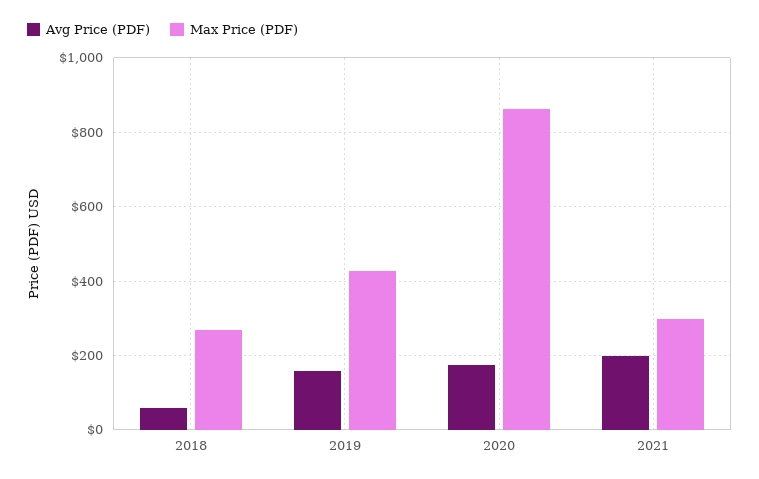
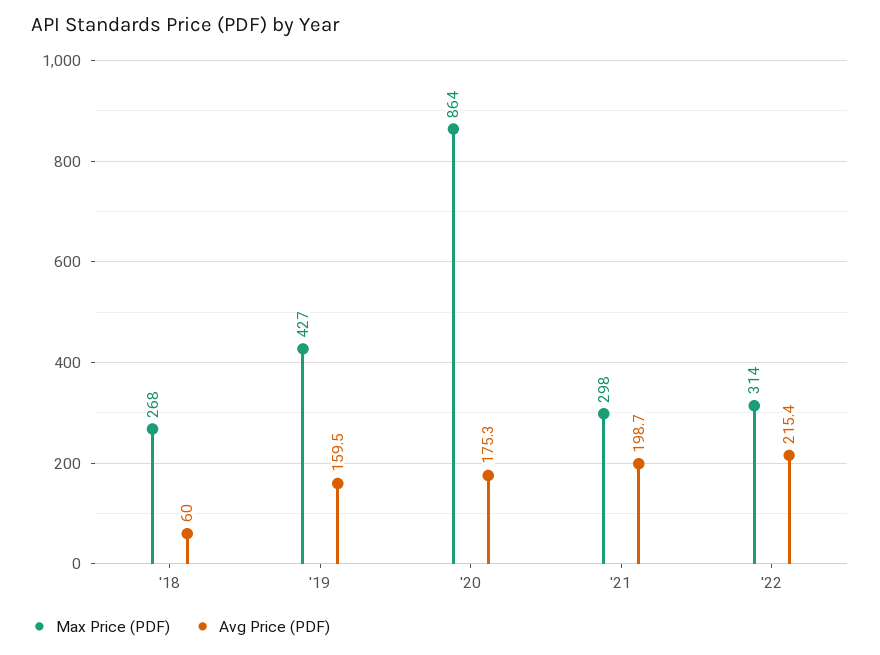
Max Price (PDF), '22: none -> 314
Avg Price (PDF), '22: none -> 215.4

